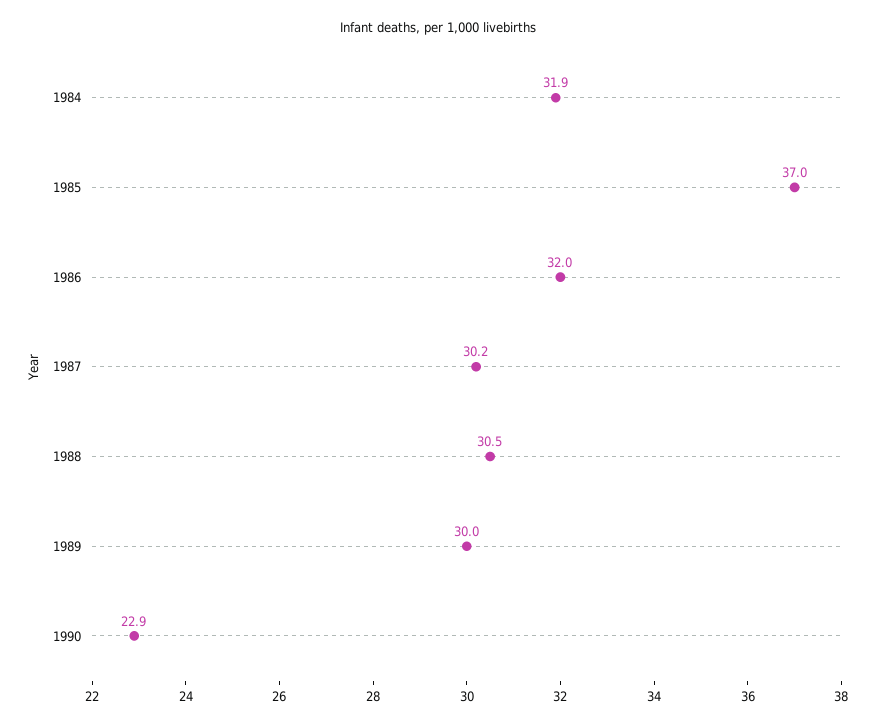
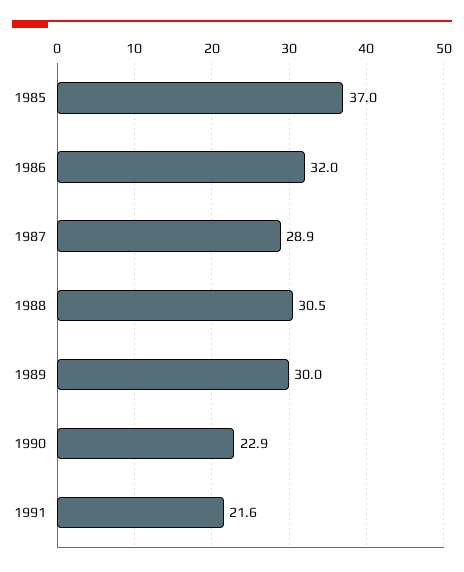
1984: 31.9 -> none
1987: 30.2 -> 28.9
1991: none -> 21.6

